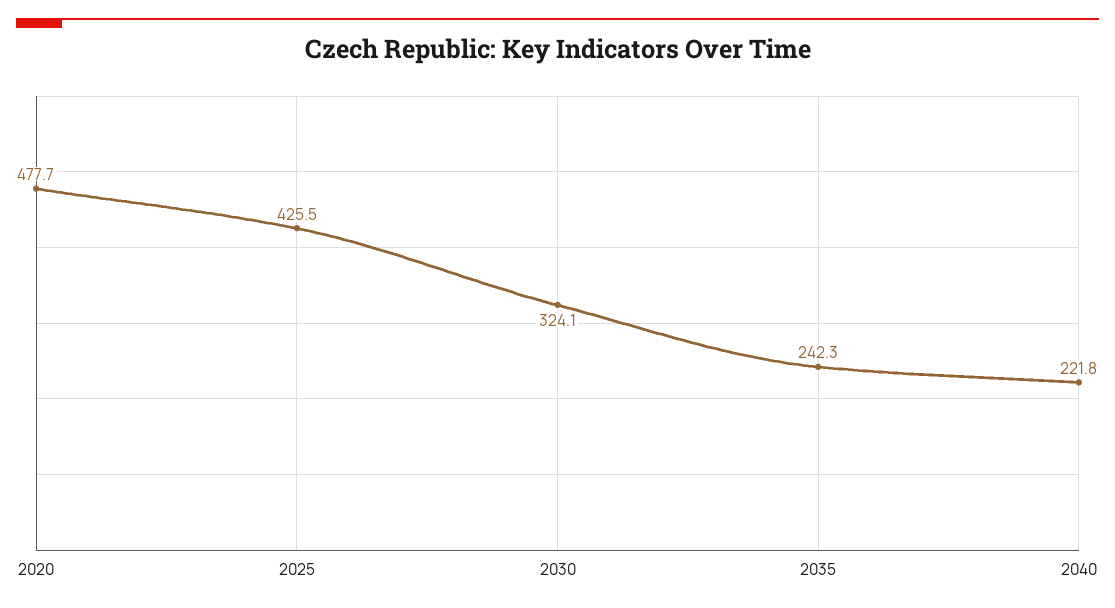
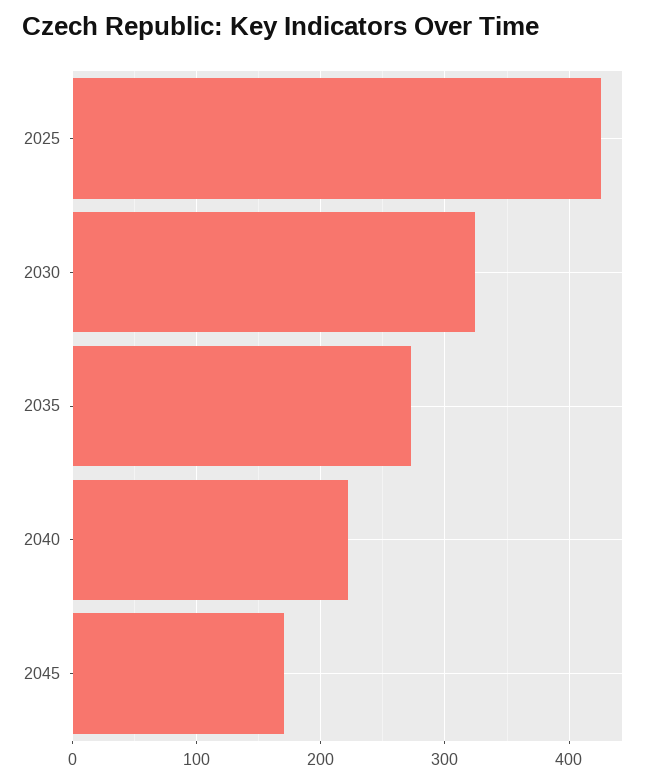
2020: 477.7 -> none
2035: 242.3 -> 270
2045: none -> 170

